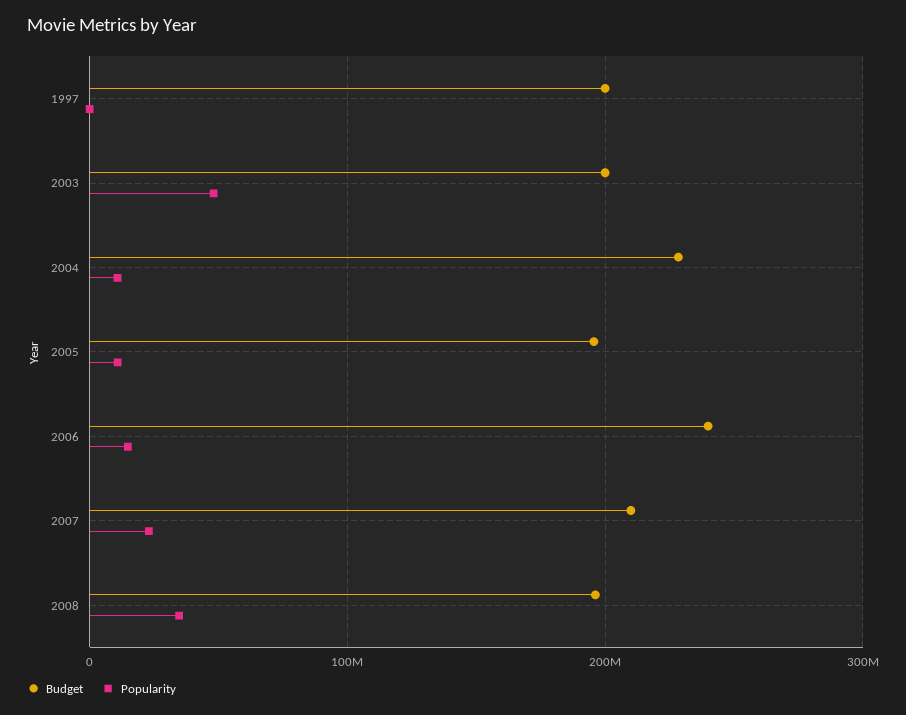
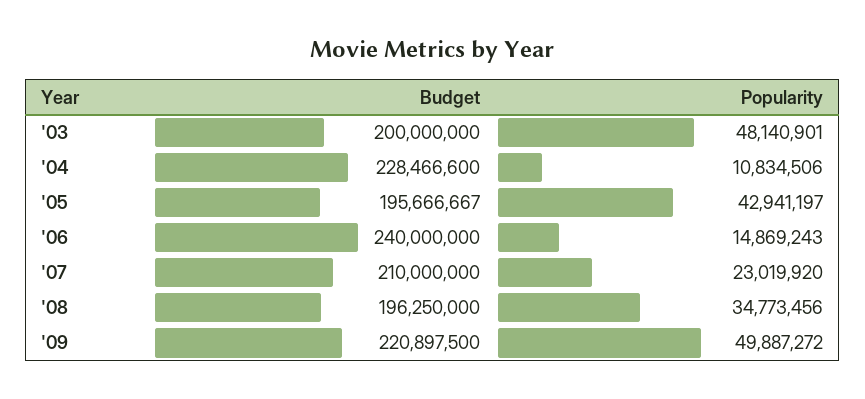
Budget, 1997: 200000000 -> none
Popularity, 1997: 0 -> none
Popularity, 2005: 10000000 -> 42941197
Budget, '09: none -> 220897500
Popularity, '09: none -> 49887272

